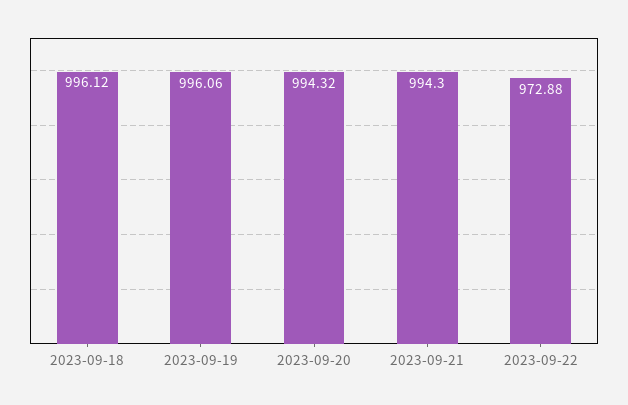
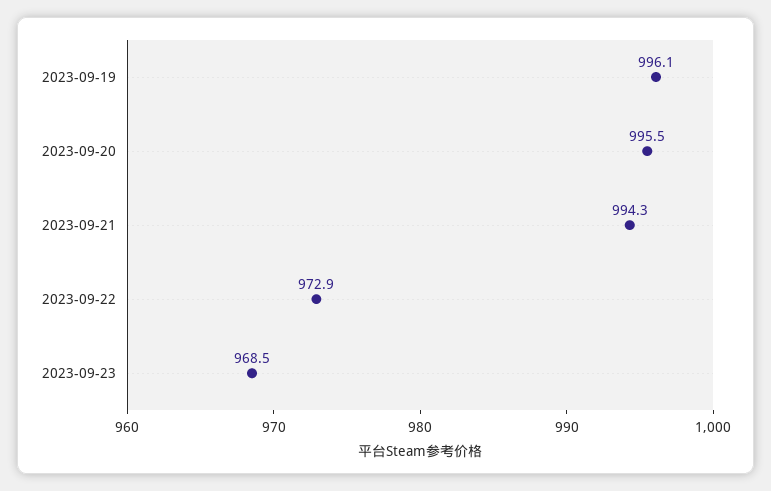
2023-09-18: 996.12 -> none
2023-09-20: 994.32 -> 995.5
2023-09-23: none -> 968.5

